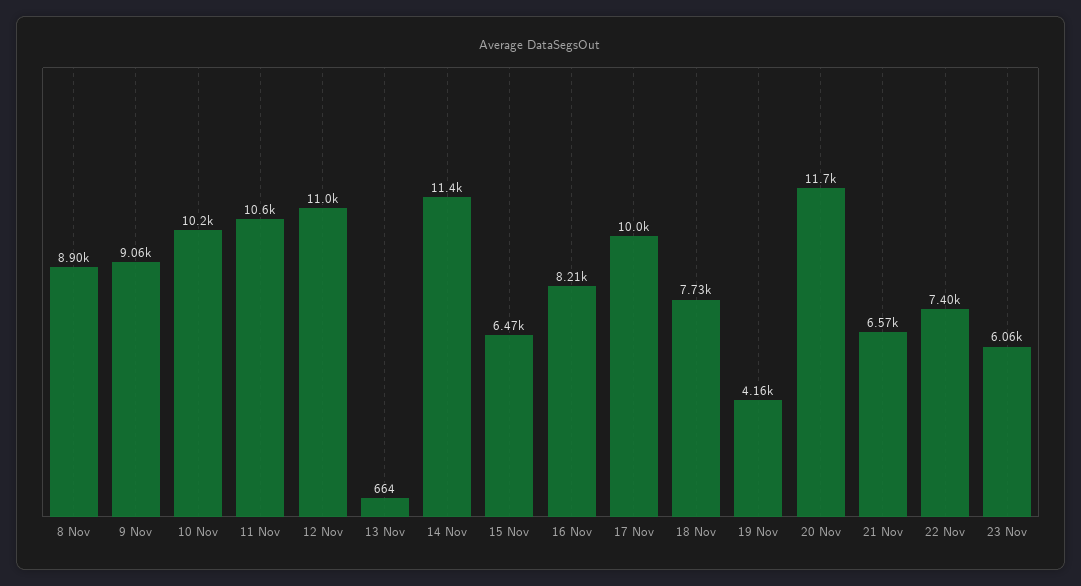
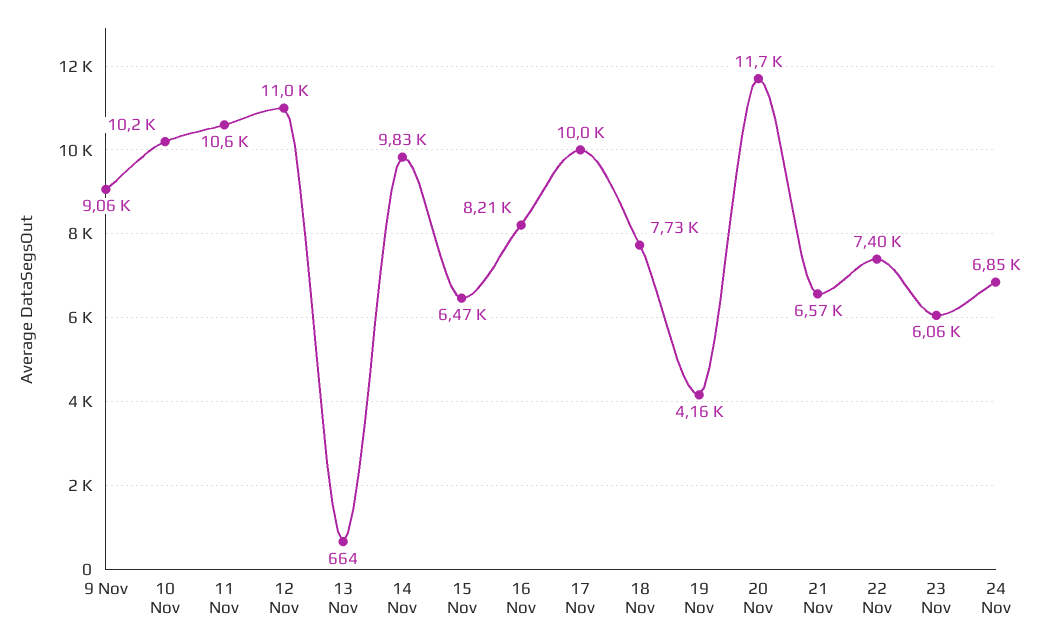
8 Nov: 8900 -> none
14 Nov: 11400 -> 9830
24 Nov: none -> 6850

